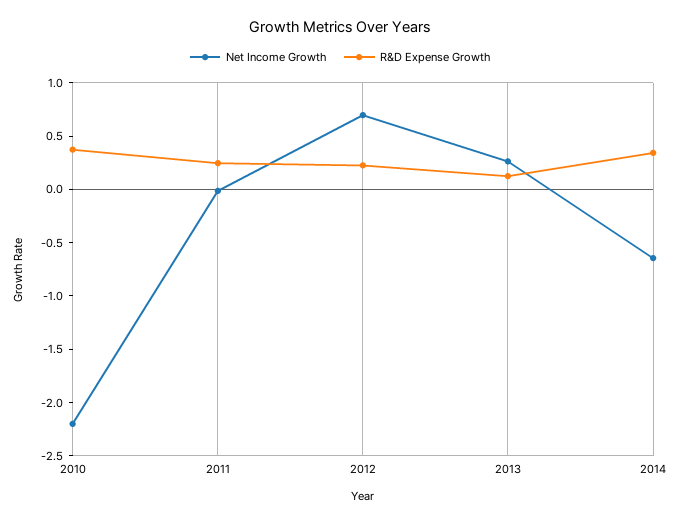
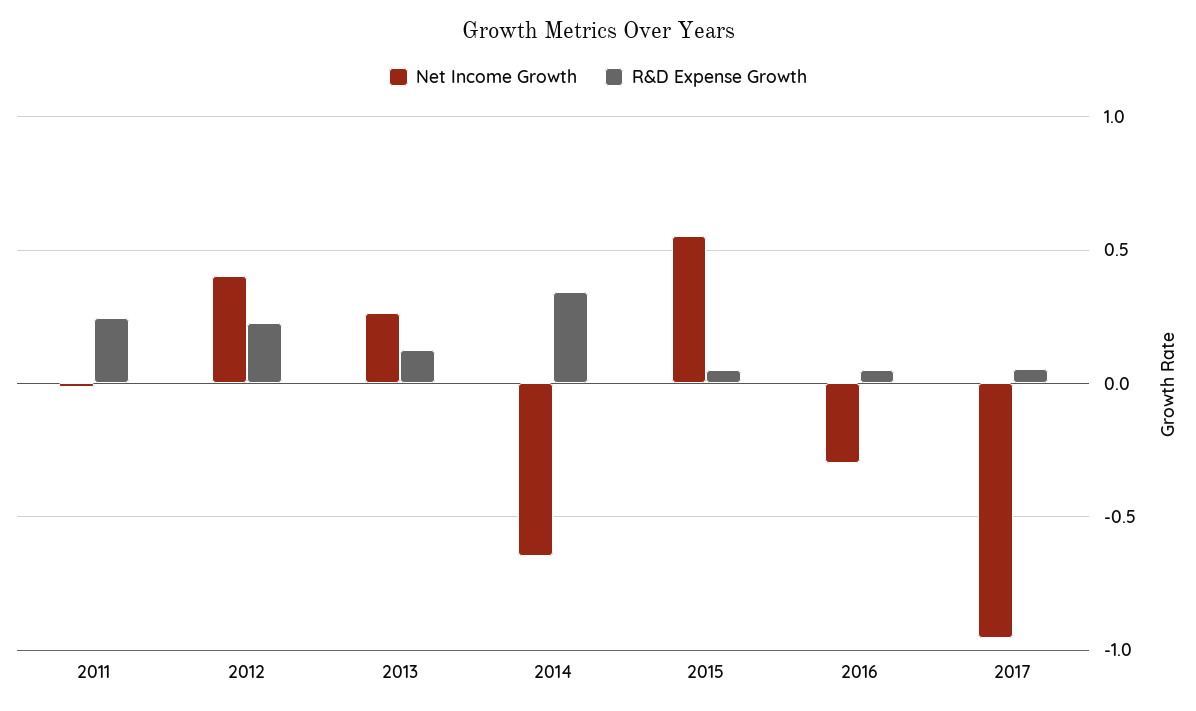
Net Income Growth, 2010: -2.2 -> none
R&D Expense Growth, 2010: 0.4 -> none
Net Income Growth, 2012: 0.7 -> 0.4
Net Income Growth, 2015: none -> 0.55
R&D Expense Growth, 2015: none -> 0.05
Net Income Growth, 2016: none -> -0.3
R&D Expense Growth, 2016: none -> 0.05
Net Income Growth, 2017: none -> -0.95
R&D Expense Growth, 2017: none -> 0.05

